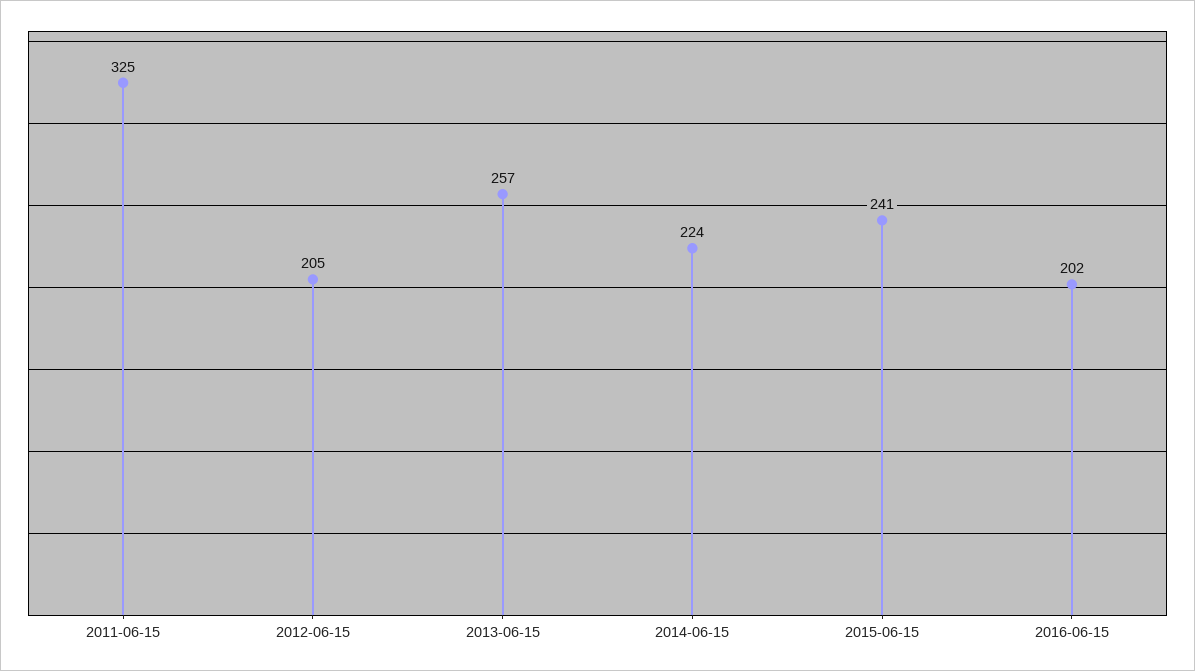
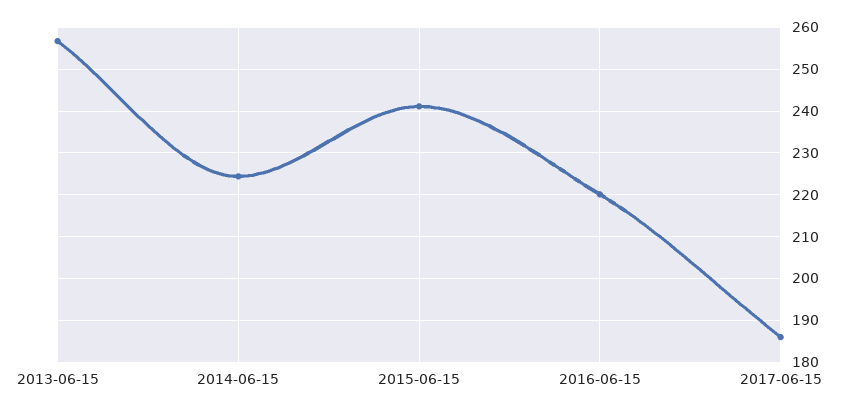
2011-06-15: 325 -> none
2012-06-15: 205 -> none
2016-06-15: 202 -> 220
2017-06-15: none -> 186

